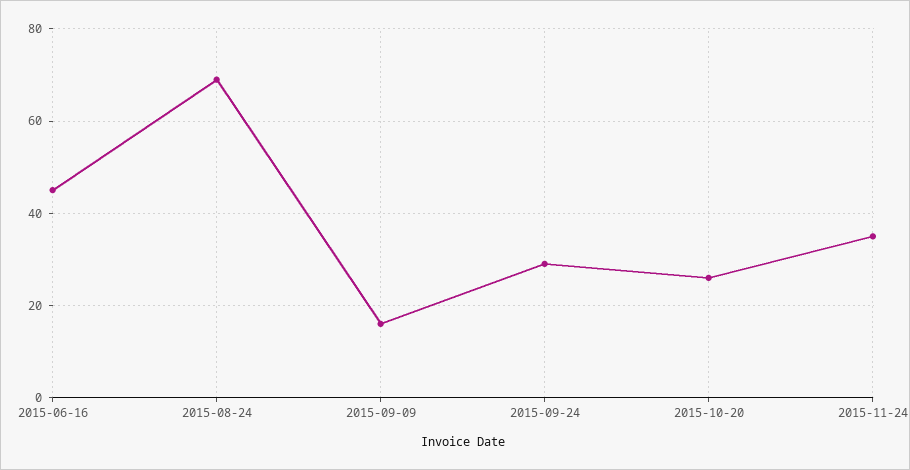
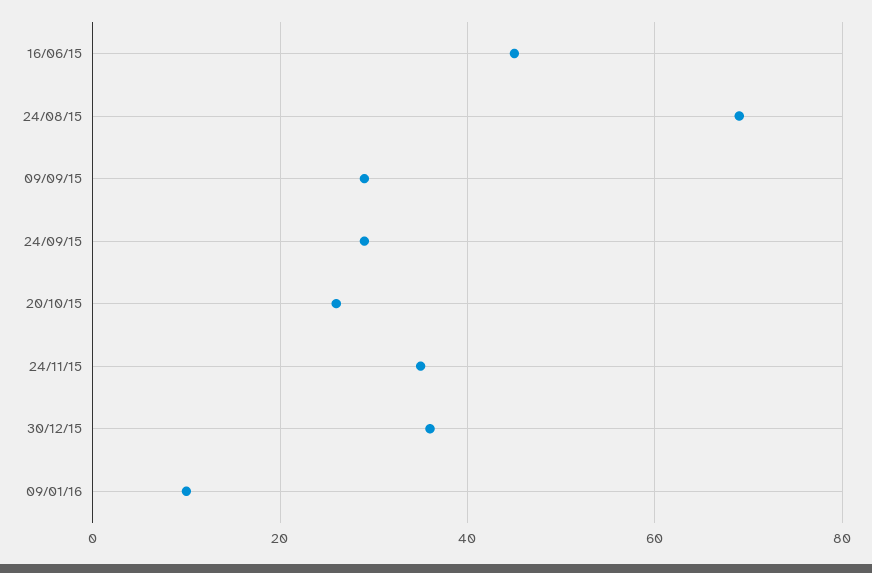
2015-09-09: 15 -> 30
30/12/15: none -> 35
09/01/16: none -> 10

